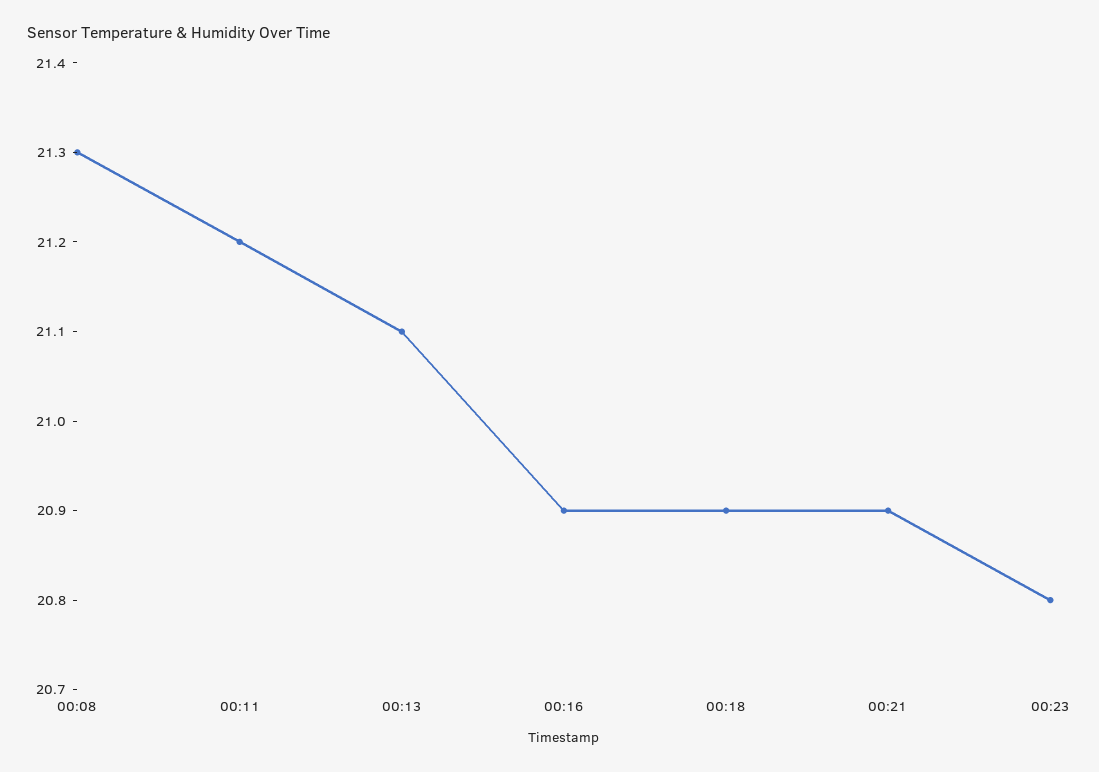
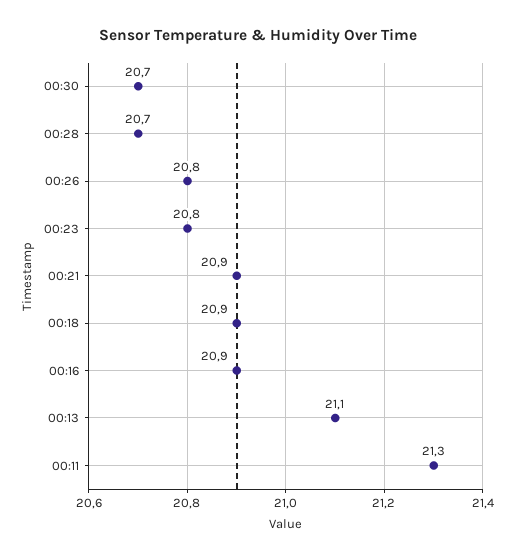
00:08: 21.3 -> none
00:11: 21.2 -> 21.3
00:30: none -> 20.7
00:28: none -> 20.7
00:26: none -> 20.8

